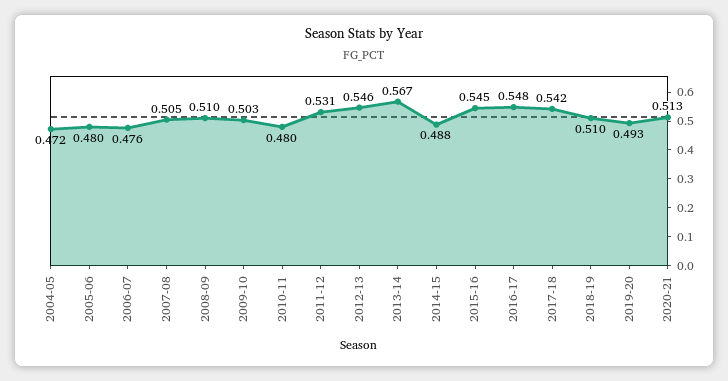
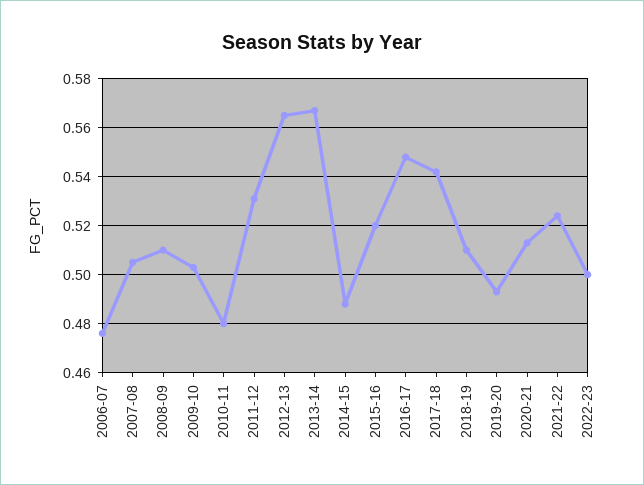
2004-05: 0.472 -> none
2005-06: 0.48 -> none
2012-13: 0.546 -> 0.565
2015-16: 0.545 -> 0.52
2021-22: none -> 0.525
2022-23: none -> 0.5

